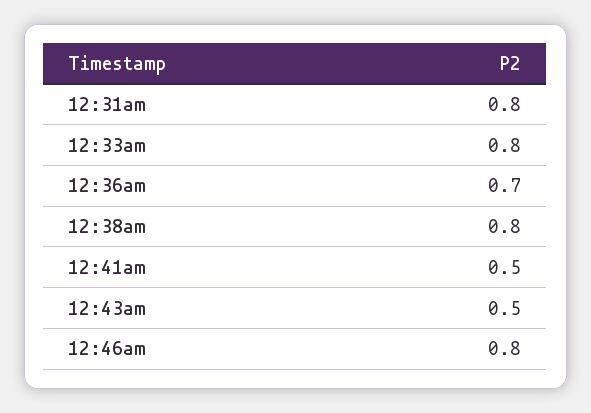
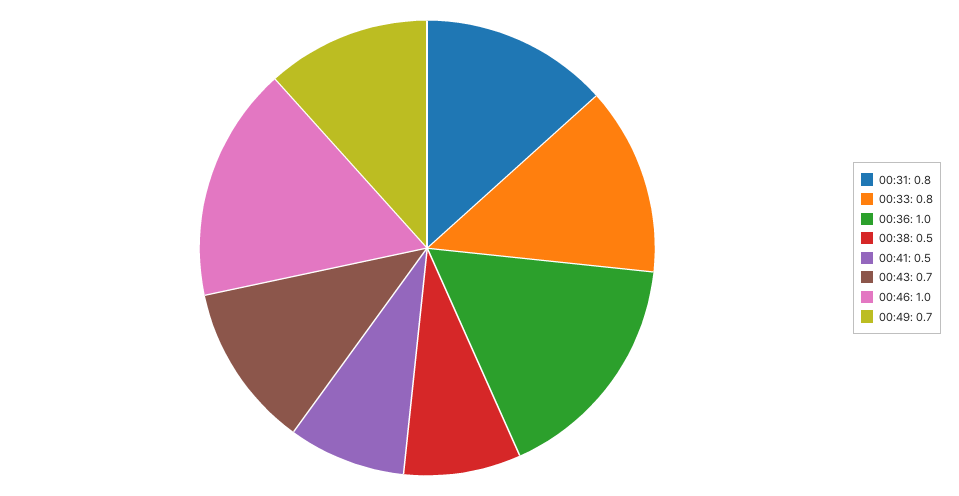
12:36am: 0.7 -> 1
12:38am: 0.8 -> 0.5
12:43am: 0.5 -> 0.7
12:46am: 0.8 -> 1
00:49: none -> 0.7

